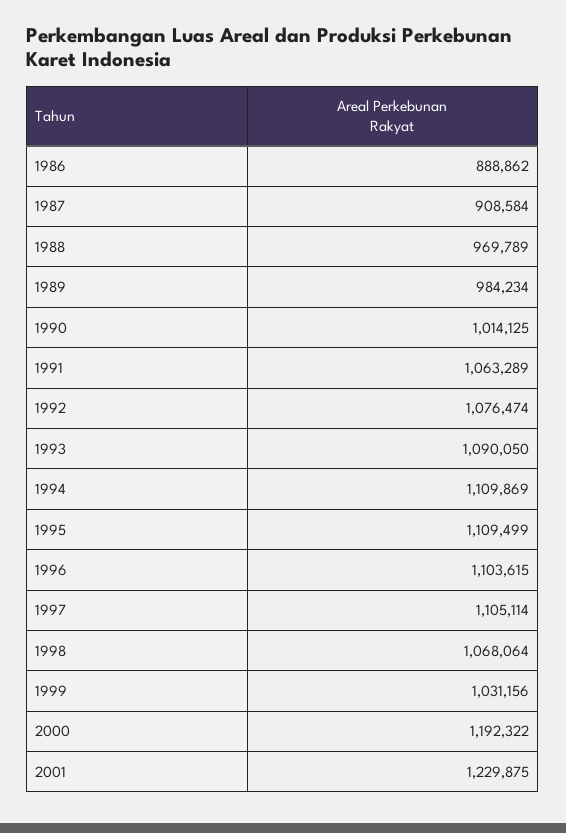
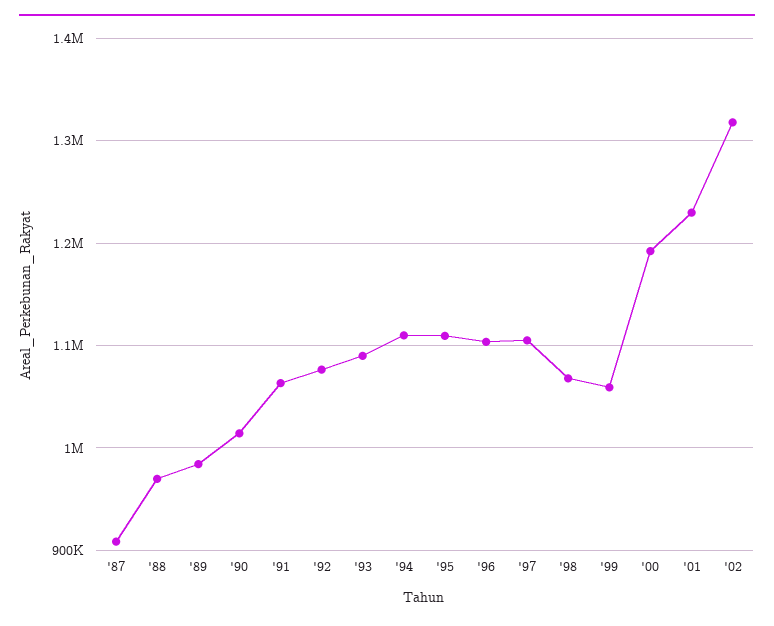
1986: 888862 -> none
1999: 1031156 -> 1060000
'02: none -> 1320000

